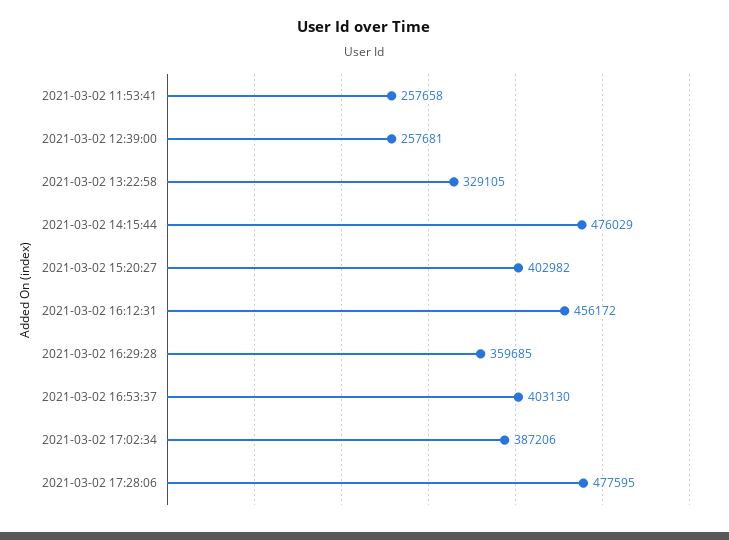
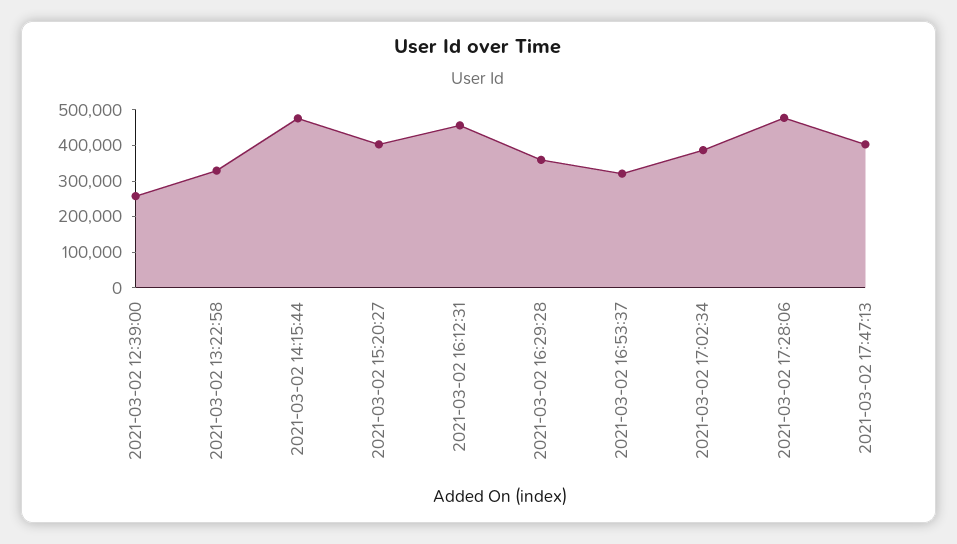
2021-03-02 11:53:41: 257658 -> none
2021-03-02 16:53:37: 403130 -> 325000
2021-03-02 17:47:13: none -> 400000

